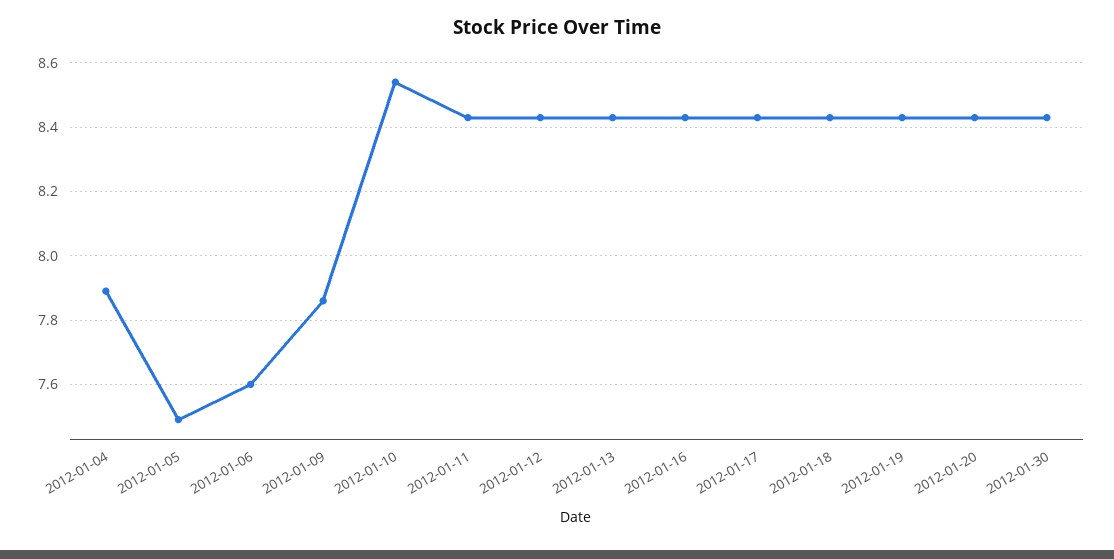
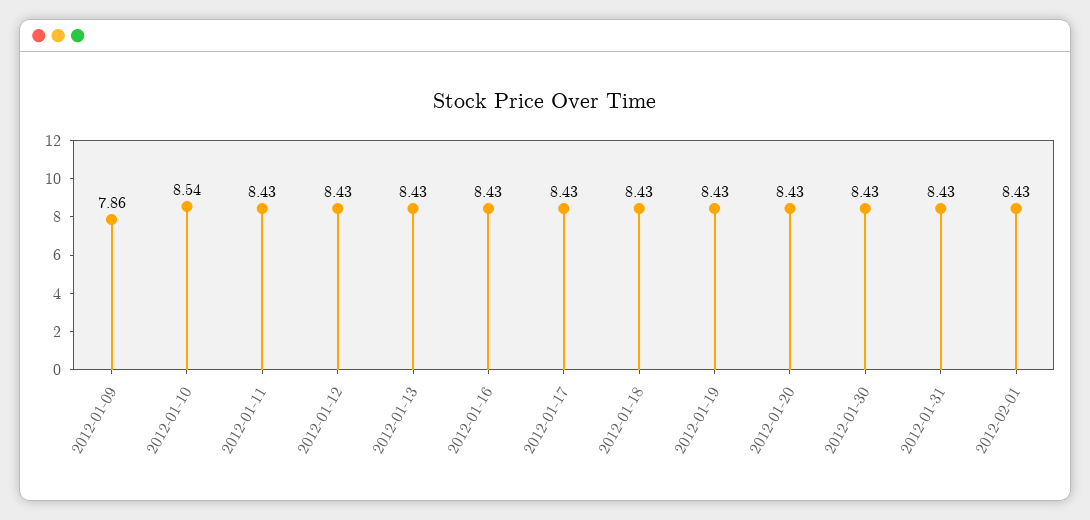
2012-01-04: 7.9 -> none
2012-01-05: 7.5 -> none
2012-01-06: 7.6 -> none
2012-01-31: none -> 8.43
2012-02-01: none -> 8.43

